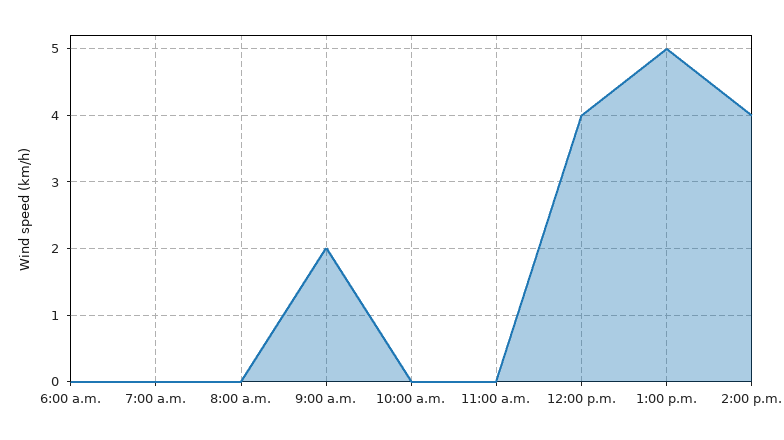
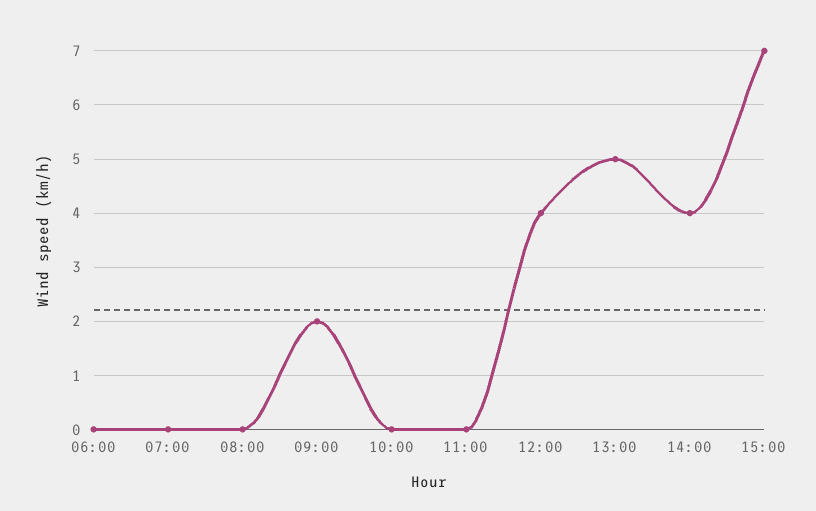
15:00: none -> 7

